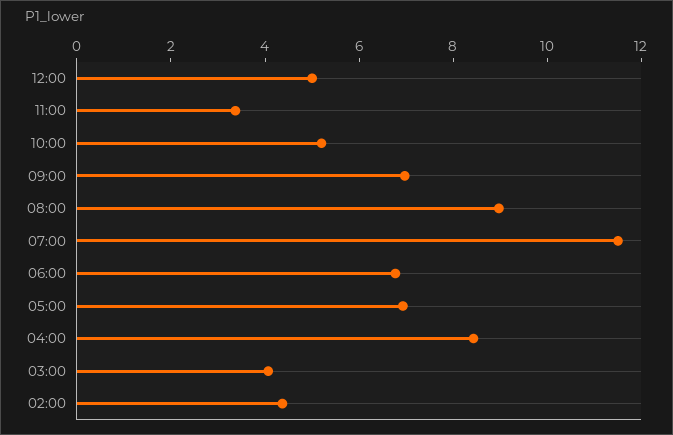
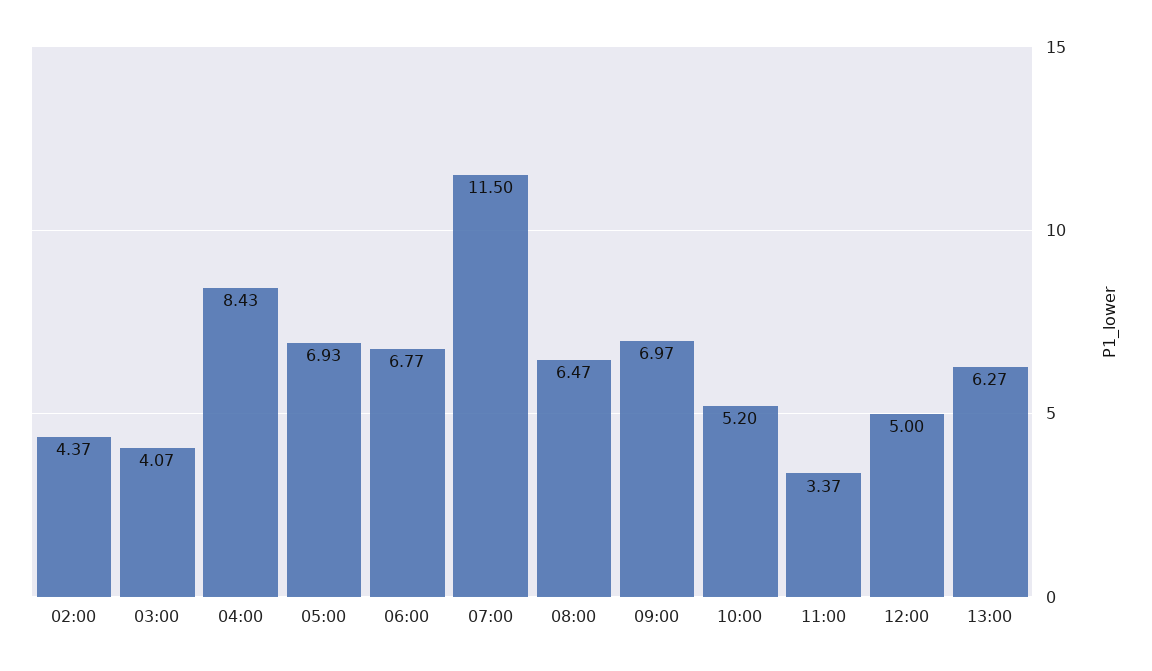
08:00: 9 -> 6.47
13:00: none -> 6.27

